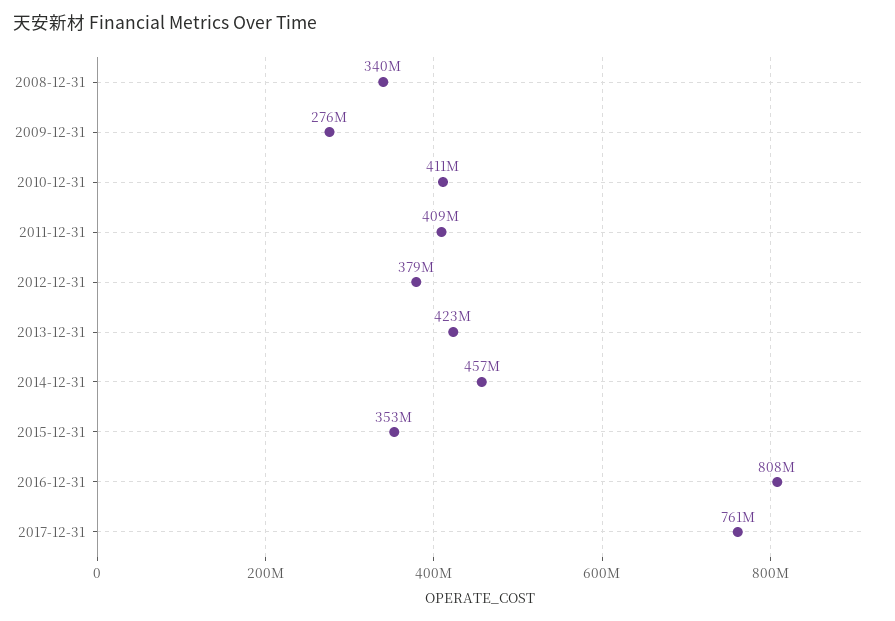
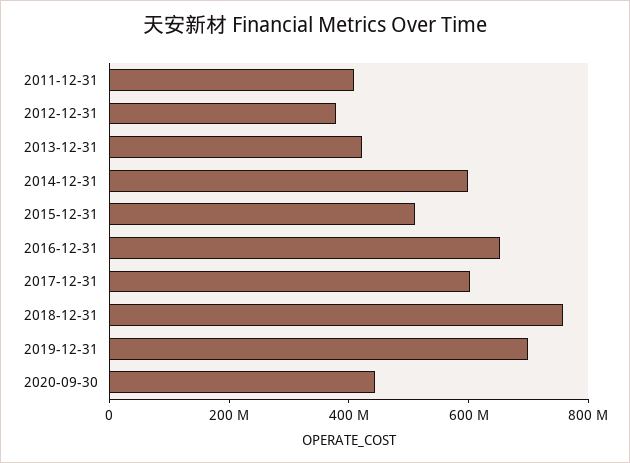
2008-12-31: 340000000 -> none
2009-12-31: 276000000 -> none
2010-12-31: 411000000 -> none
2014-12-31: 457000000 -> 600000000
2015-12-31: 353000000 -> 500000000
2016-12-31: 808000000 -> 650000000
2017-12-31: 761000000 -> 600000000
2018-12-31: none -> 750000000
2019-12-31: none -> 700000000
2020-09-30: none -> 450000000

